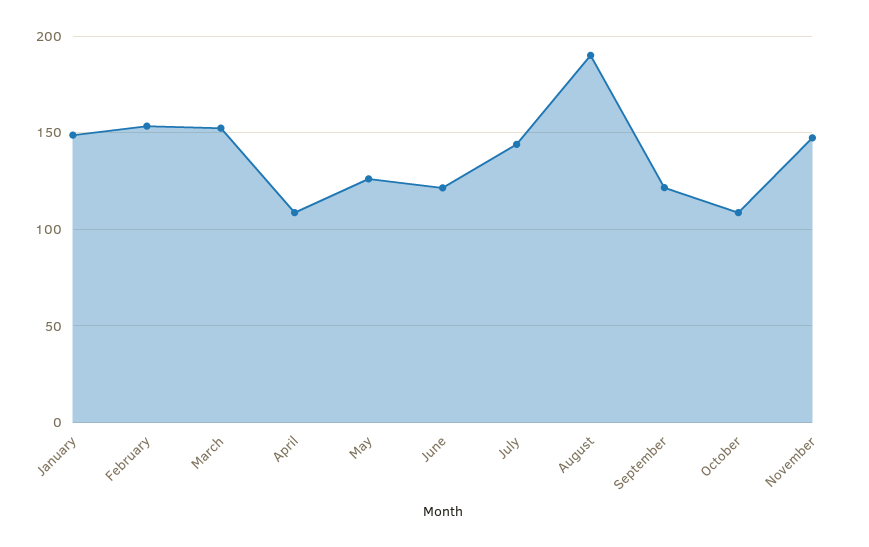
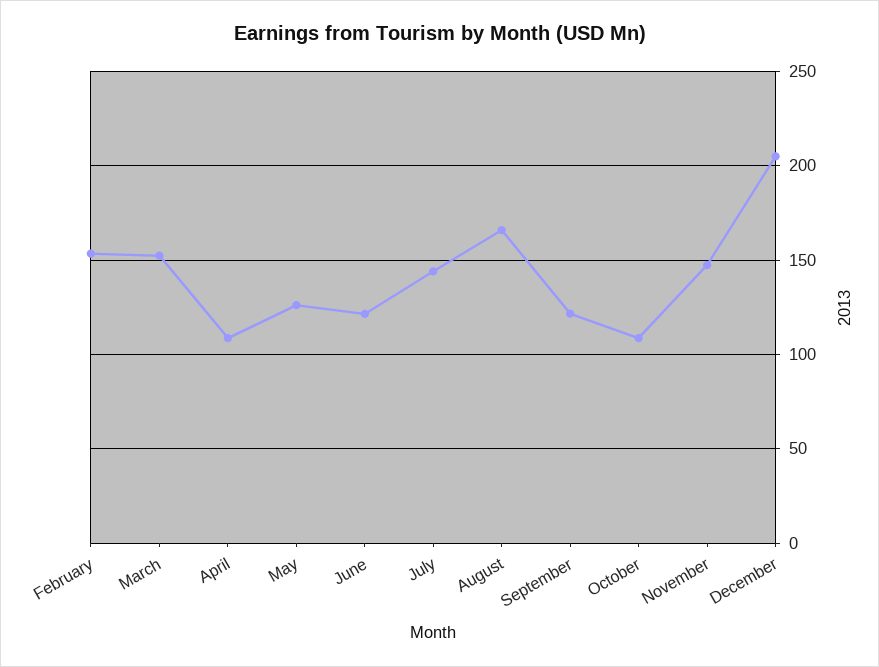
January: 150 -> none
August: 190 -> 165
December: none -> 205

